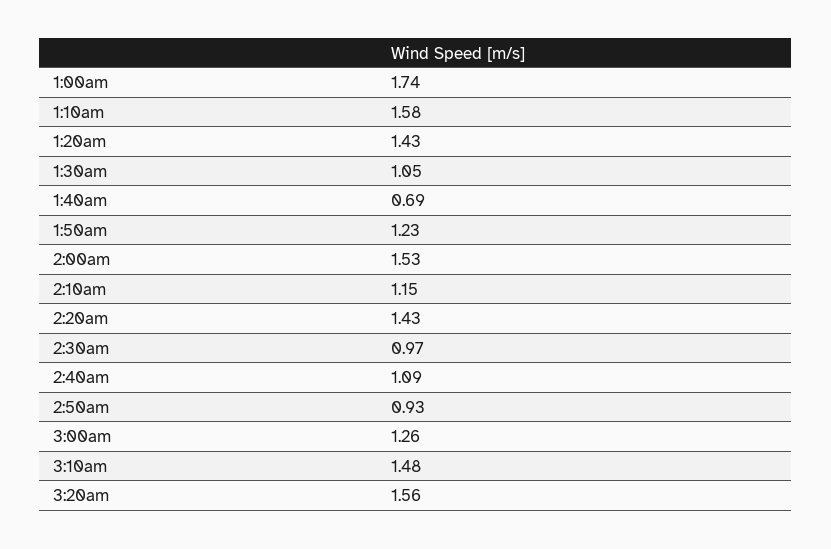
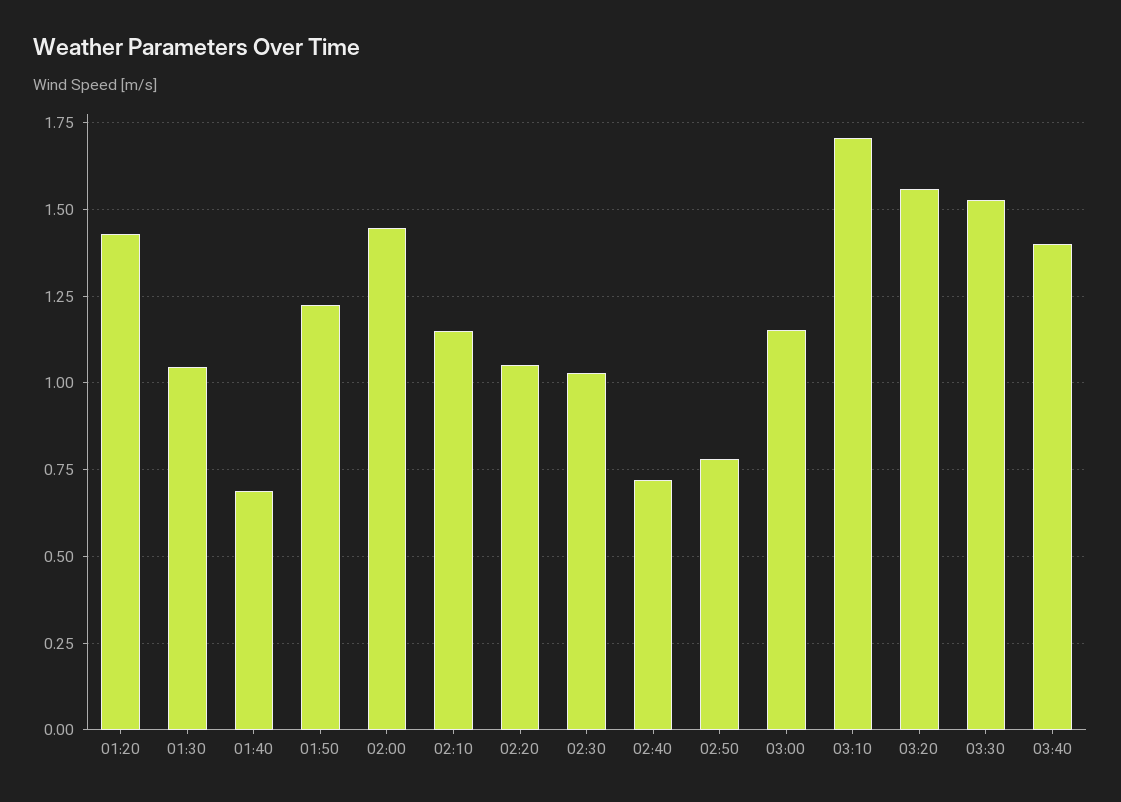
1:00am: 1.74 -> none
1:10am: 1.58 -> none
2:00am: 1.53 -> 1.45
2:20am: 1.43 -> 1.05
2:30am: 0.97 -> 1.025
2:40am: 1.09 -> 0.725
2:50am: 0.93 -> 0.775
3:00am: 1.26 -> 1.15
3:10am: 1.48 -> 1.7
03:30: none -> 1.525
03:40: none -> 1.4

